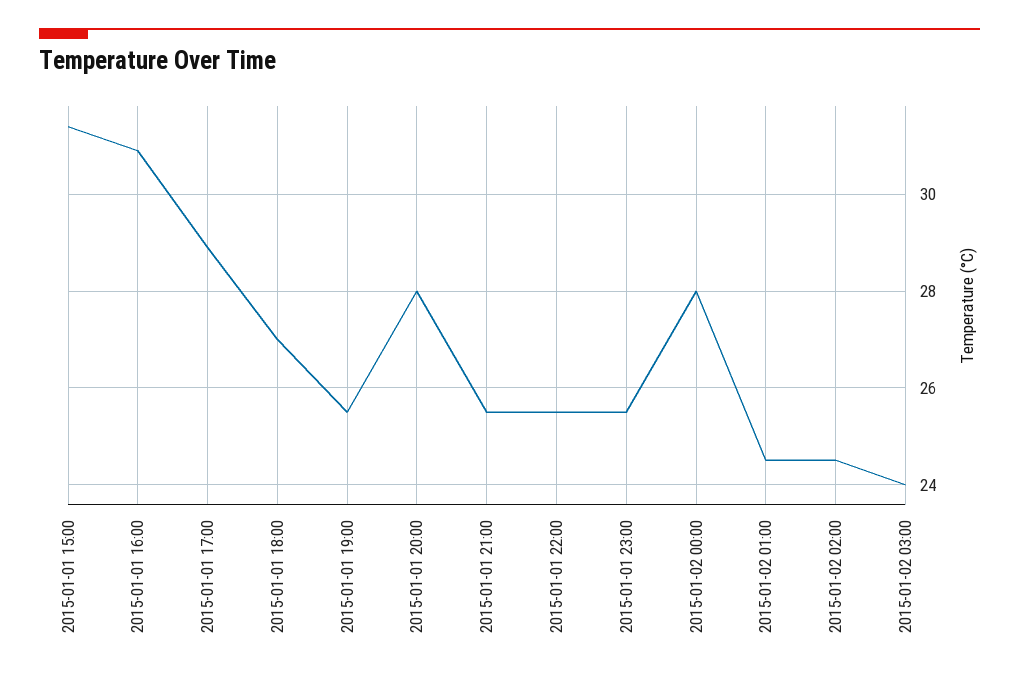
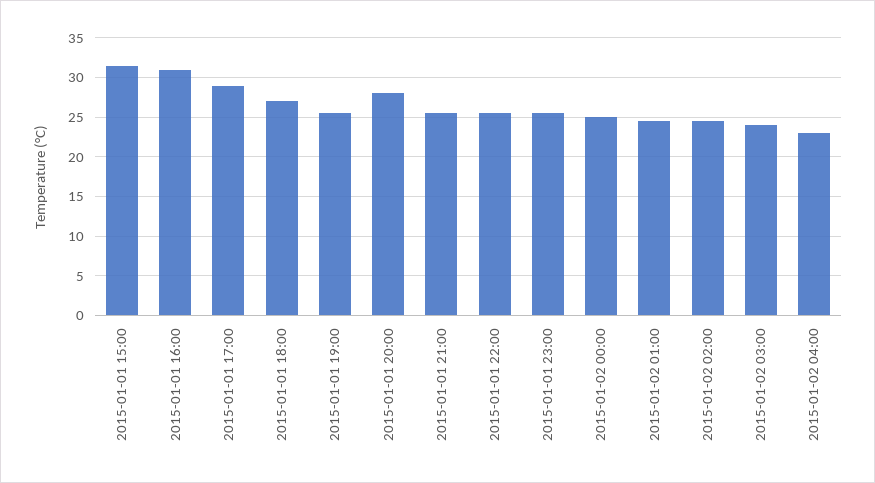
2015-01-02 00:00: 28 -> 25
2015-01-02 04:00: none -> 23

